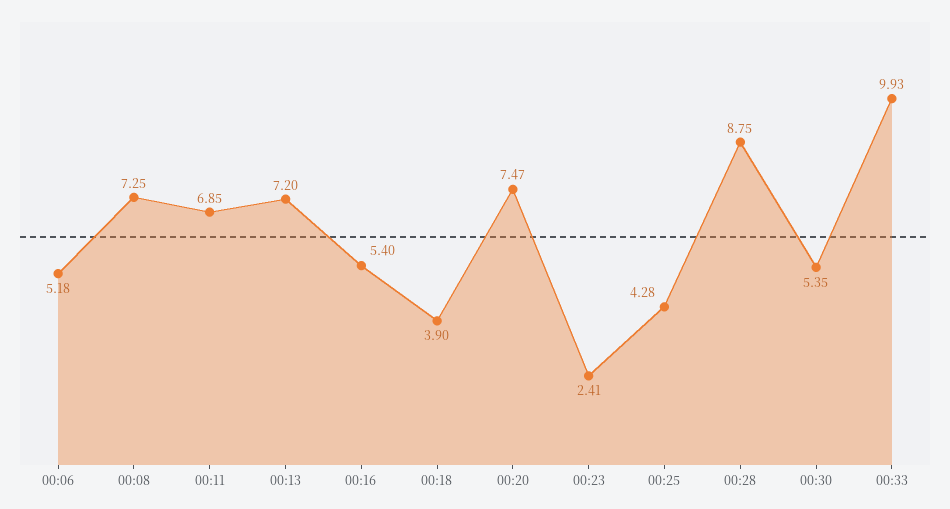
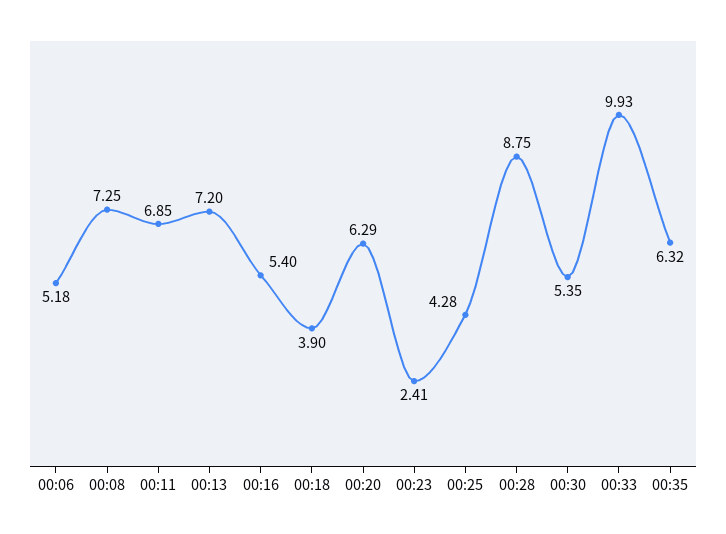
00:20: 7.47 -> 6.29
00:35: none -> 6.32

